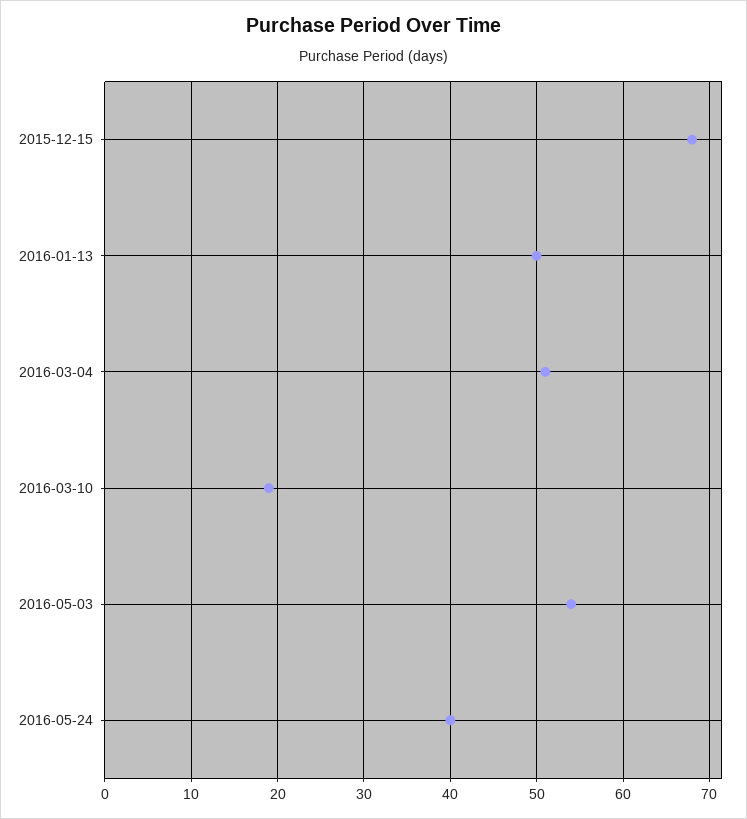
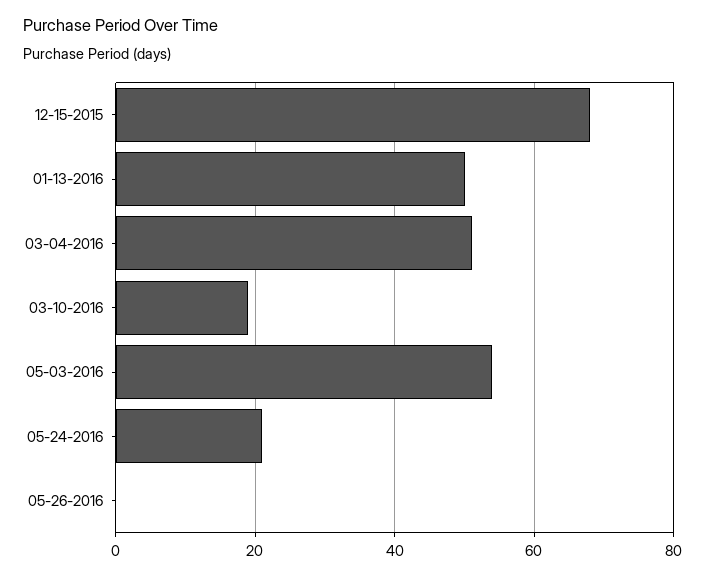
2016-05-24: 40 -> 20
05-26-2016: none -> 0

